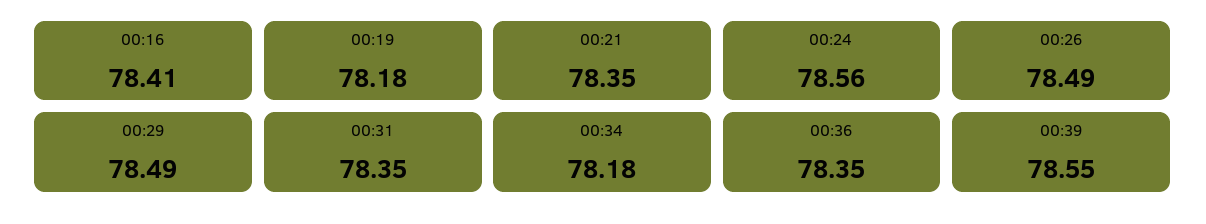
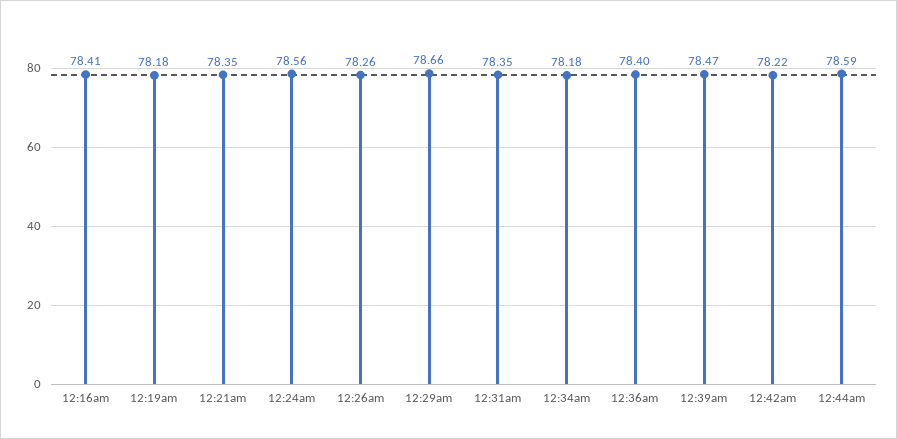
00:26: 78.49 -> 78.26
00:29: 78.49 -> 78.66
00:36: 78.35 -> 78.4
00:39: 78.55 -> 78.47
12:42am: none -> 78.22
12:44am: none -> 78.59

